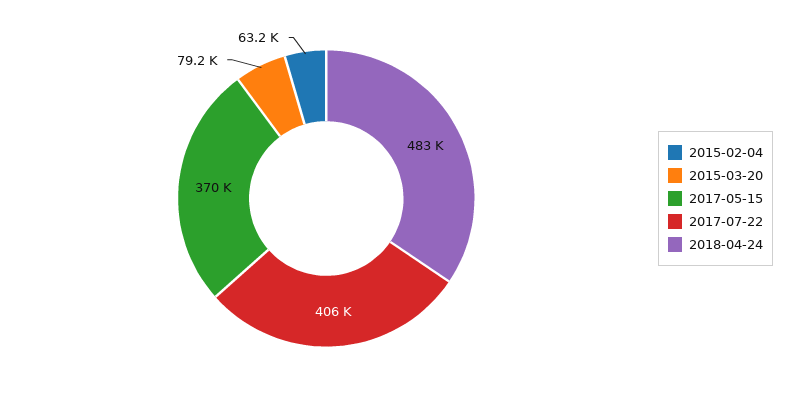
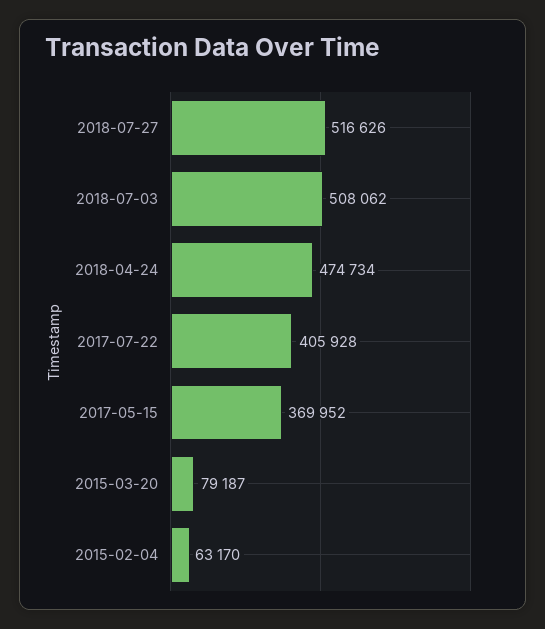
2018-04-24: 483000 -> 474734
2018-07-27: none -> 516626
2018-07-03: none -> 508062

